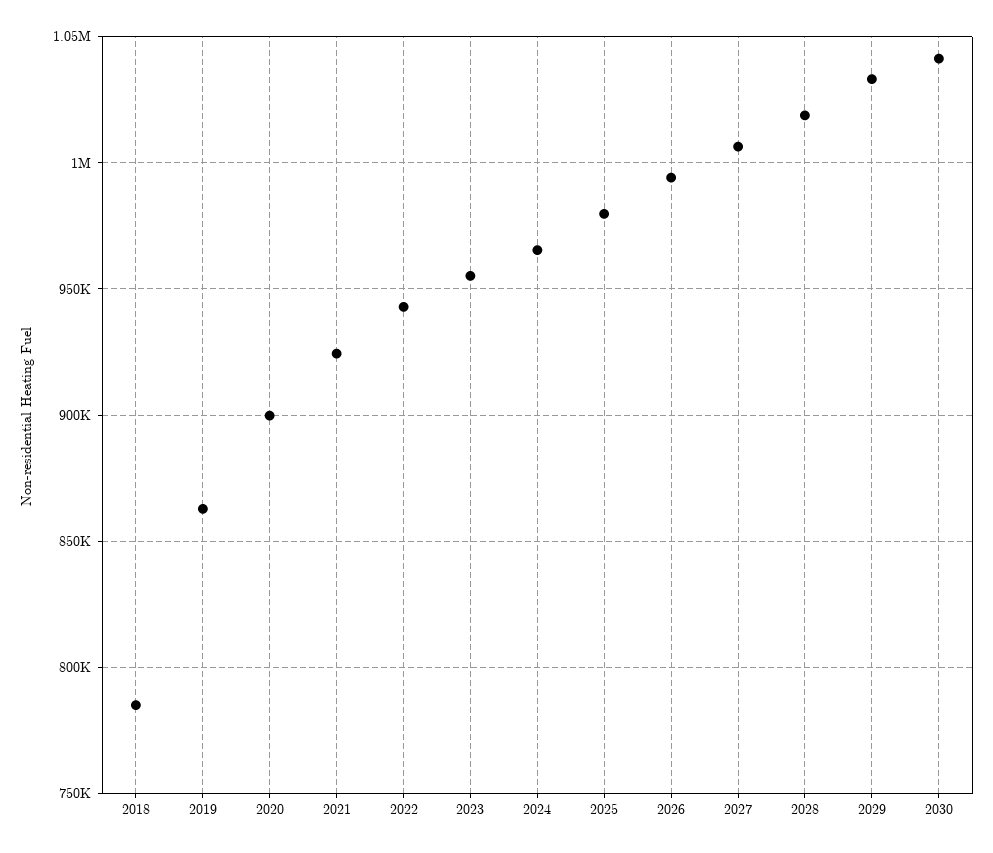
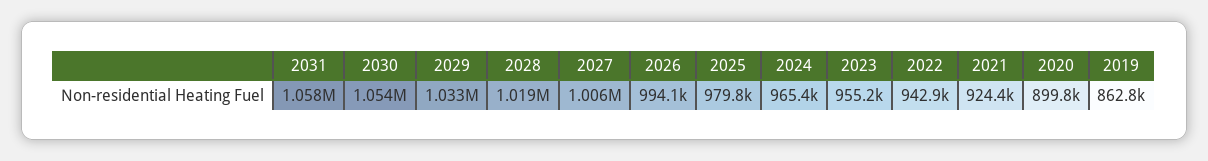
2018: 785000 -> none
2030: 1040000 -> 1054000
2031: none -> 1058000

